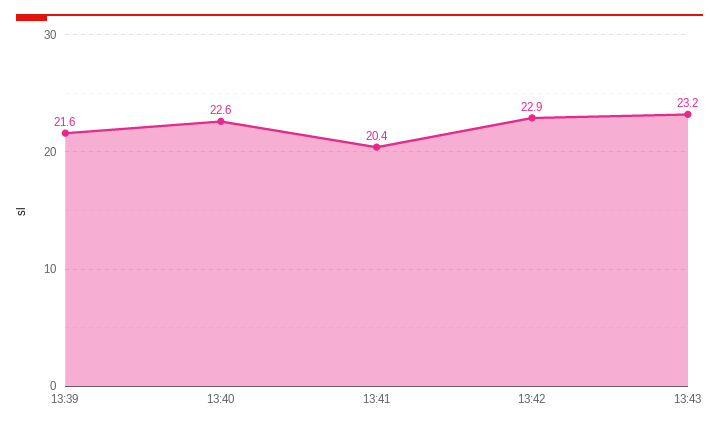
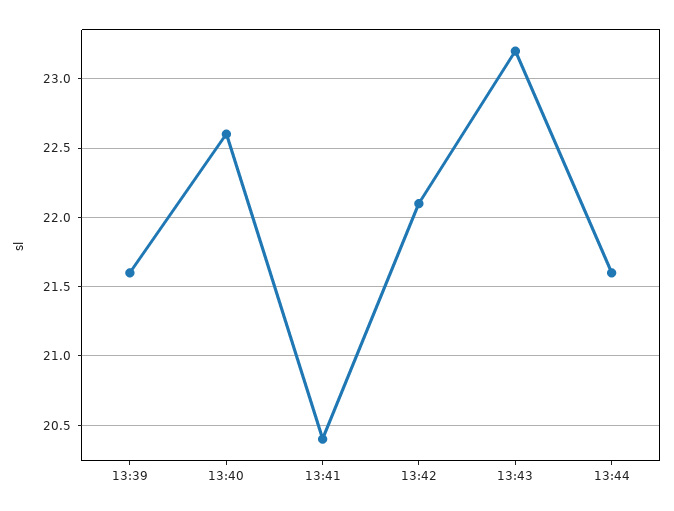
13:42: 22.9 -> 22.1
13:44: none -> 21.6

